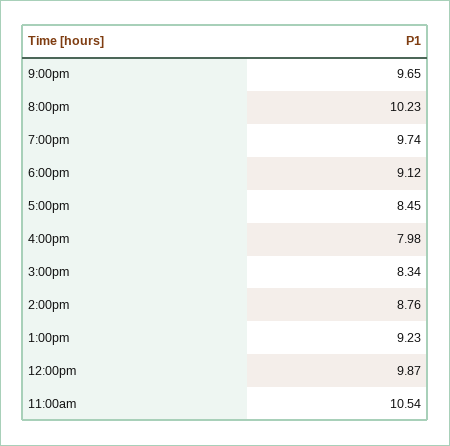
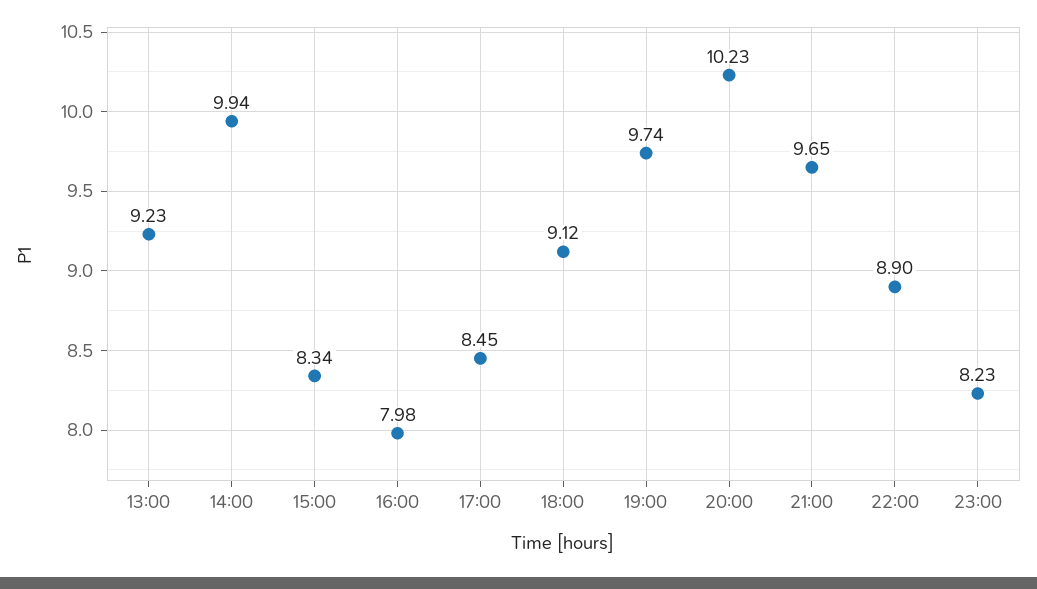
2:00pm: 8.76 -> 9.94
12:00pm: 9.87 -> none
11:00am: 10.54 -> none
22:00: none -> 8.9
23:00: none -> 8.23

